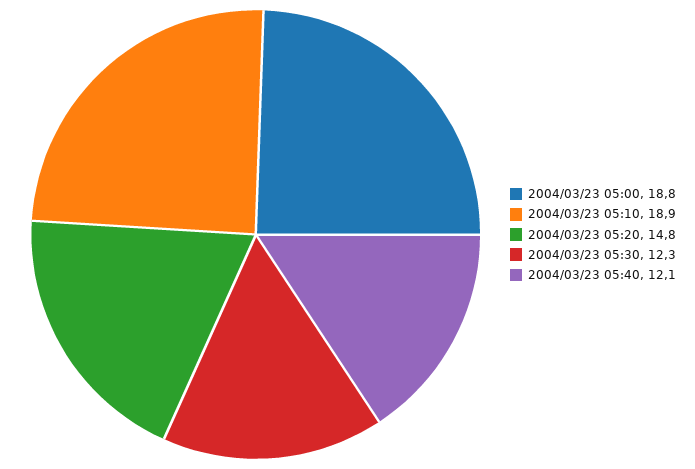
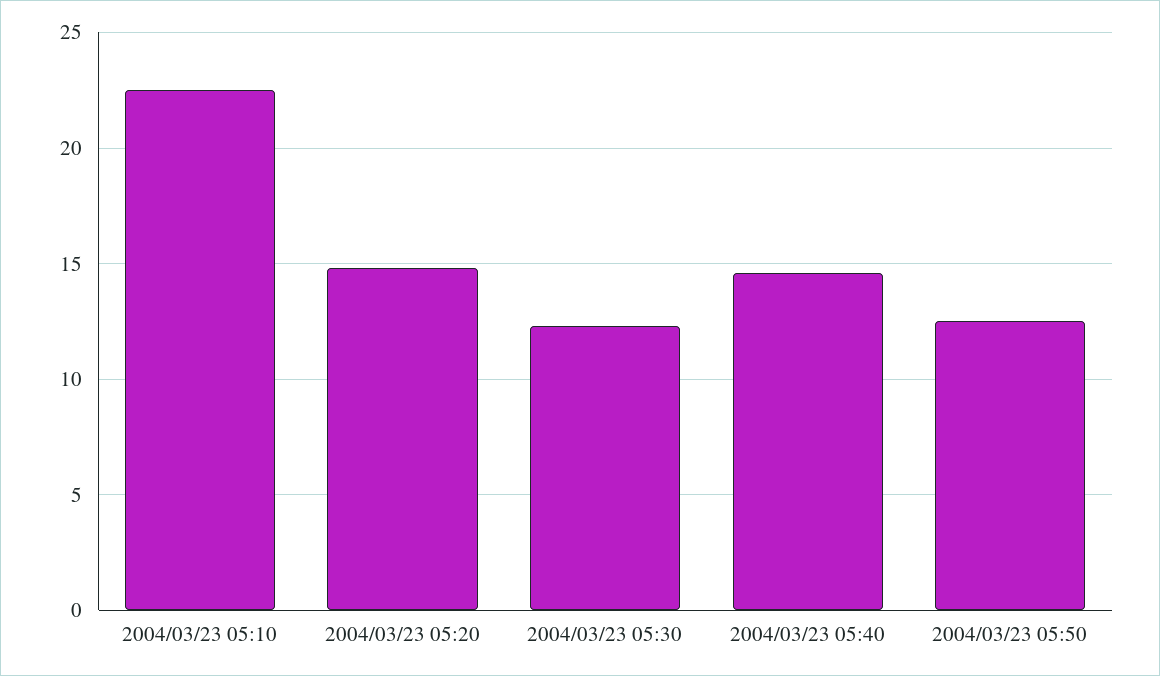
2004/03/23 05:00: 18.8 -> none
2004/03/23 05:10: 18.9 -> 22.5
2004/03/23 05:40: 12.1 -> 14.5
2004/03/23 05:50: none -> 12.5

